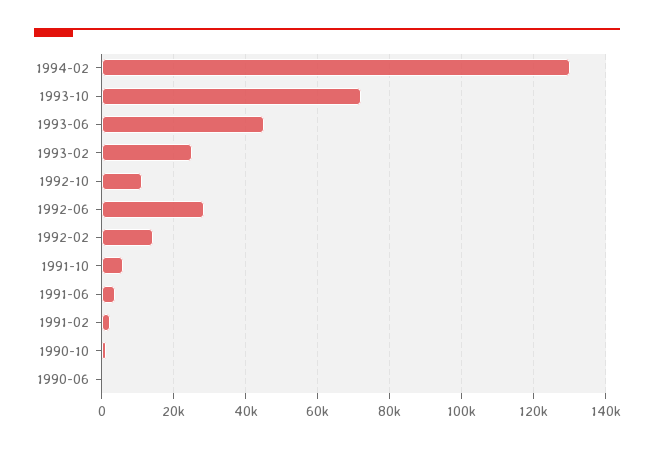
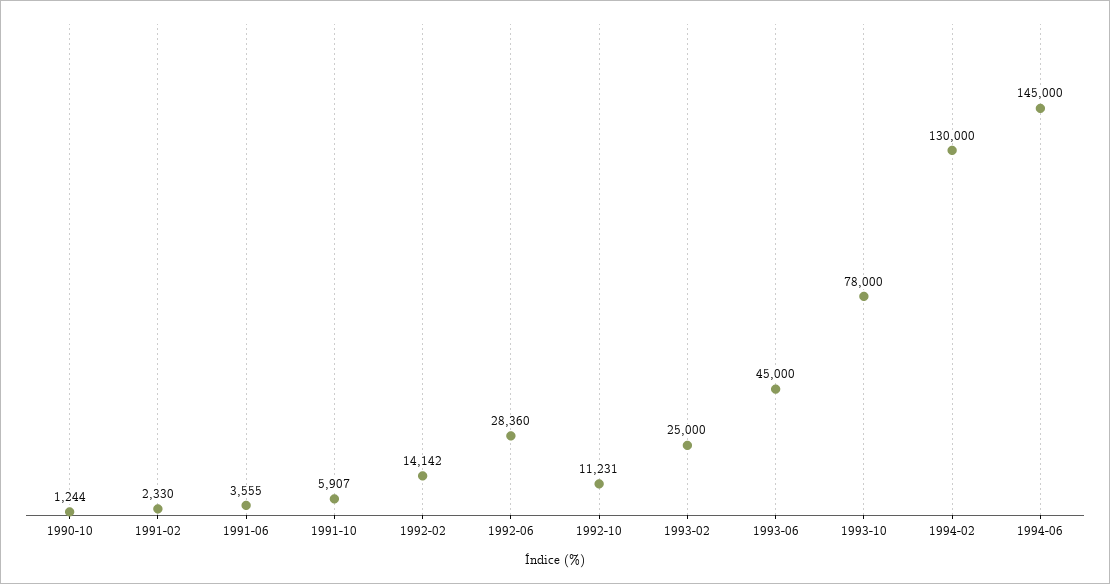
1993-10: 72000 -> 78000
1990-06: 0 -> none
1994-06: none -> 145000

